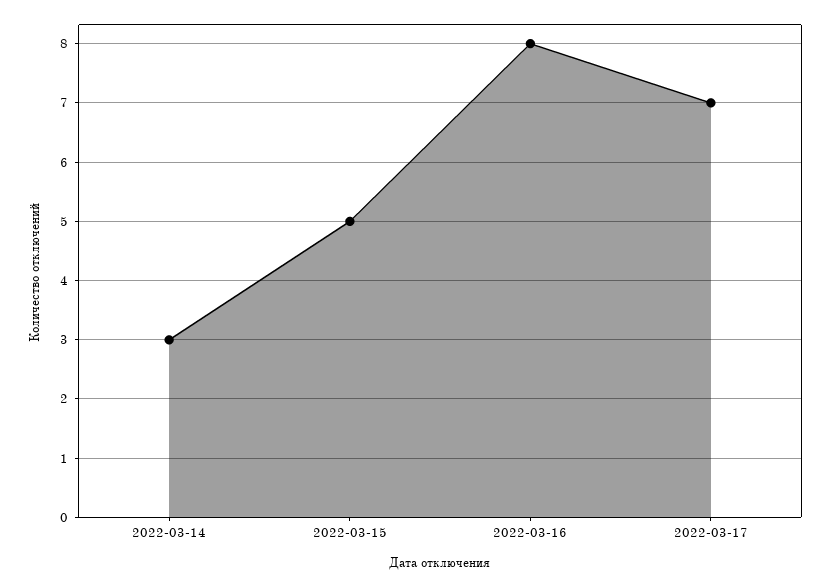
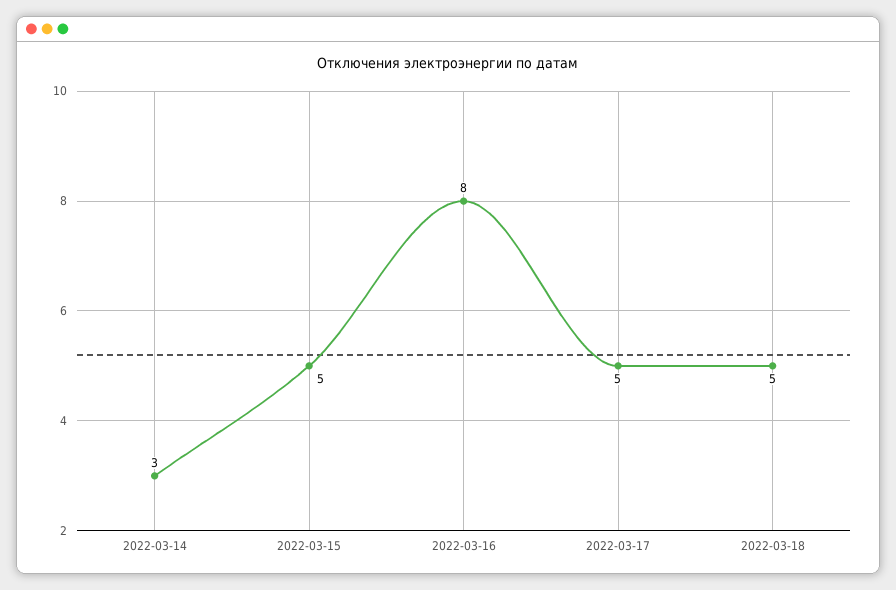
2022-03-17: 7 -> 5
2022-03-18: none -> 5

